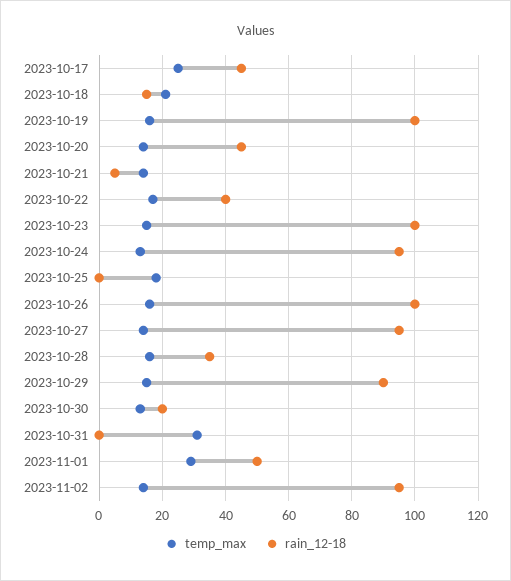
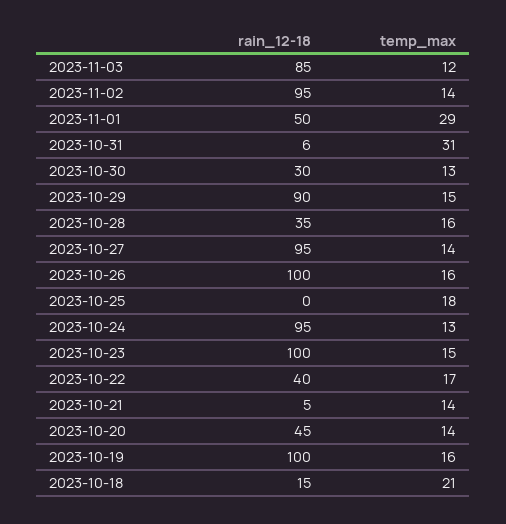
temp_max, 2023-10-17: 25 -> none
rain_12-18, 2023-10-17: 45 -> none
rain_12-18, 2023-10-30: 20 -> 30
rain_12-18, 2023-10-31: 0 -> 6
rain_12-18, 2023-11-03: none -> 85
temp_max, 2023-11-03: none -> 12

